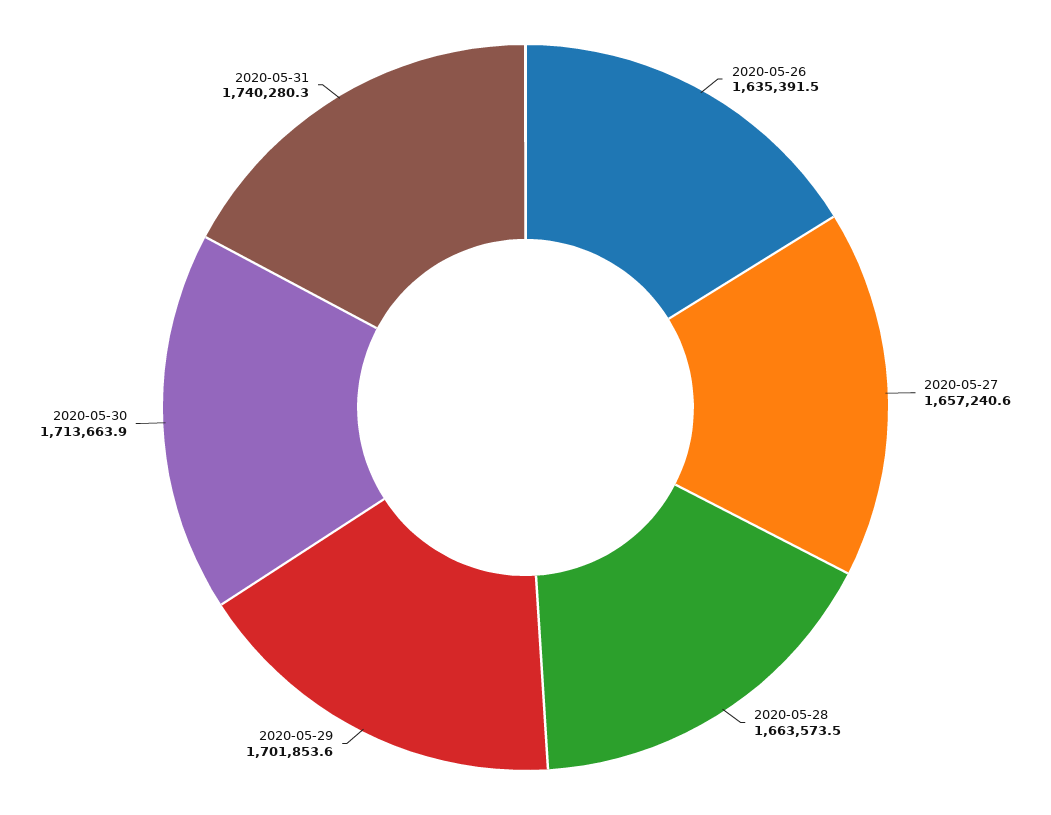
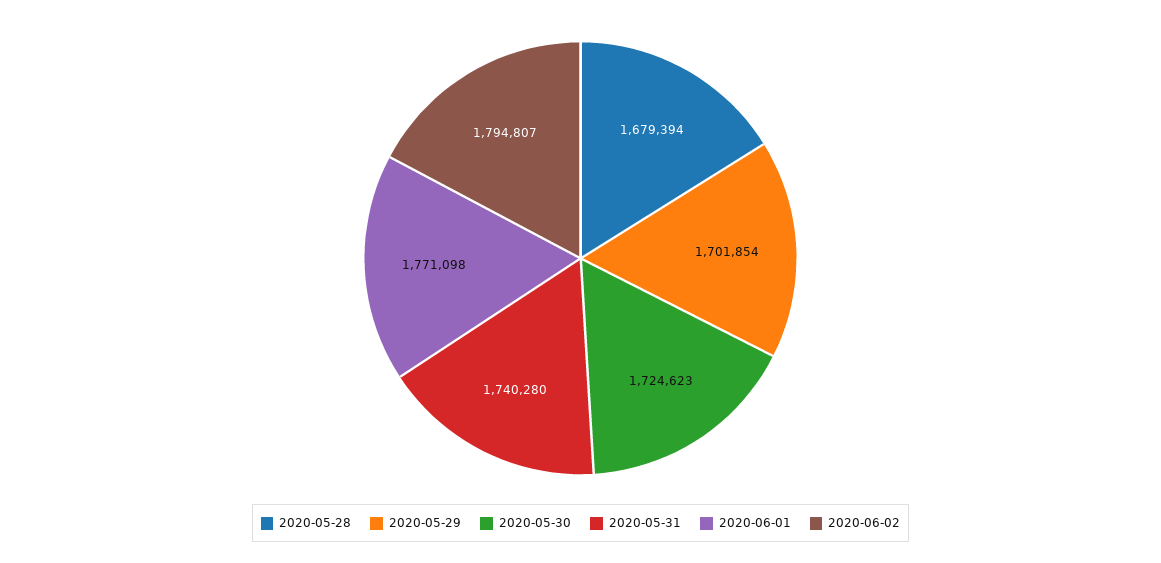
2020-05-26: 1635391.5 -> none
2020-05-27: 1657240.6 -> none
2020-05-28: 1663573.5 -> 1679394
2020-05-30: 1713663.9 -> 1724623
2020-06-01: none -> 1771098
2020-06-02: none -> 1794807

